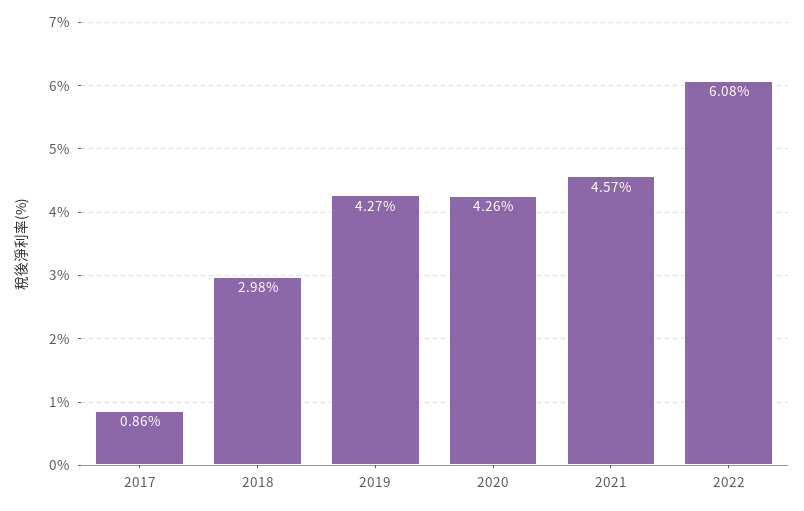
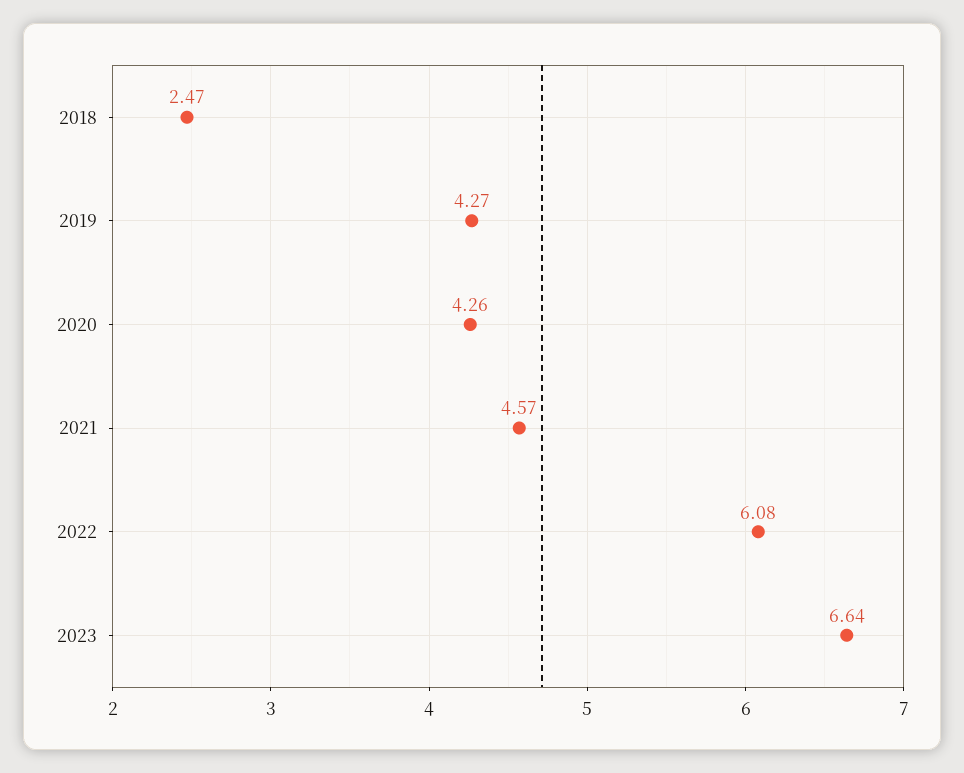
2017: 0.86 -> none
2018: 2.98 -> 2.47
2023: none -> 6.64

